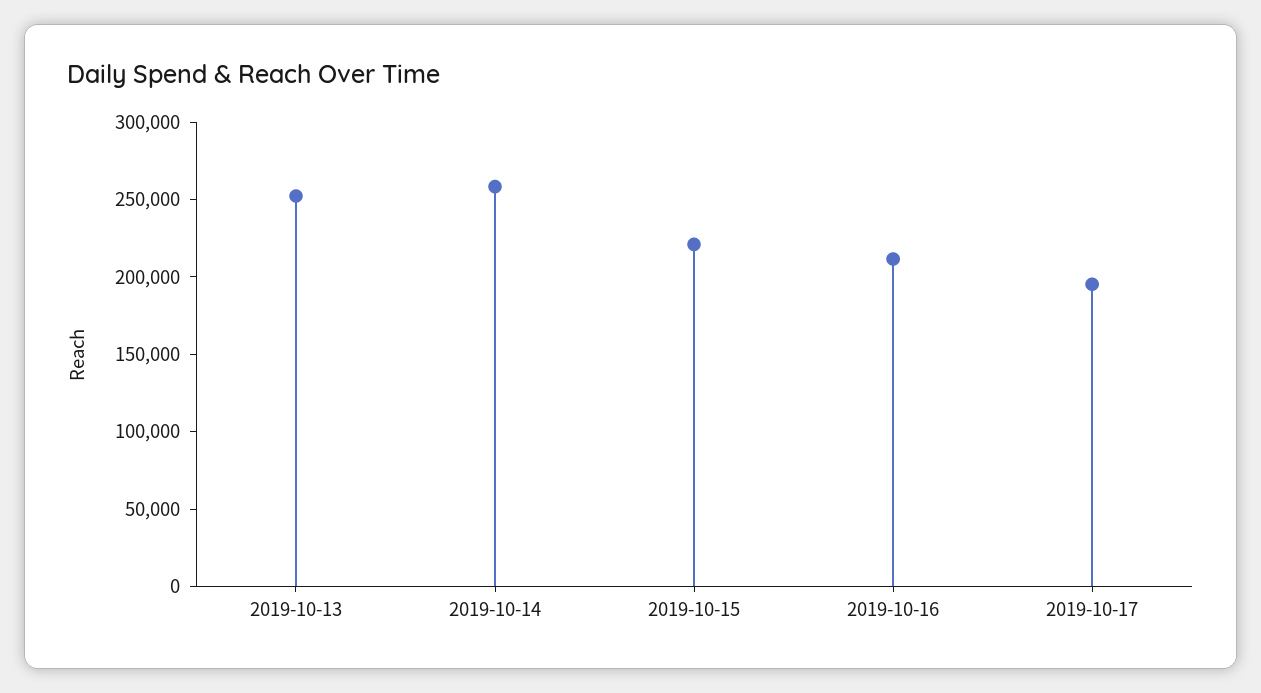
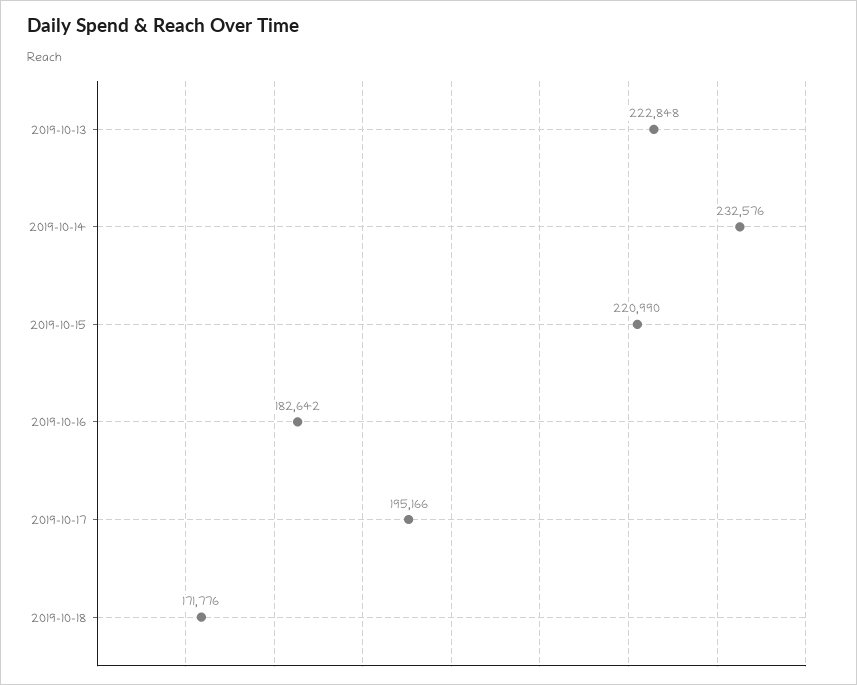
2019-10-13: 250000 -> 222848
2019-10-14: 260000 -> 232576
2019-10-16: 210000 -> 182642
2019-10-18: none -> 171776

